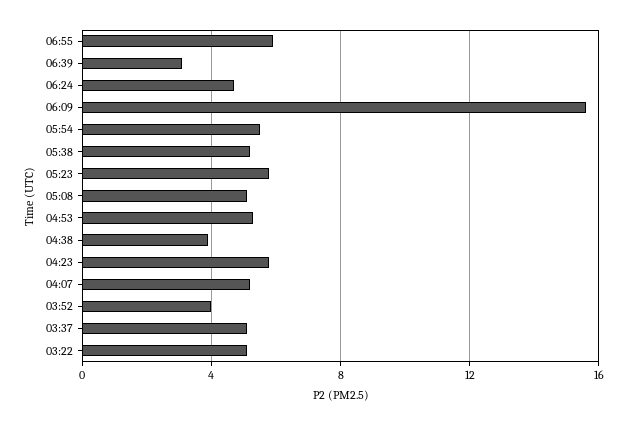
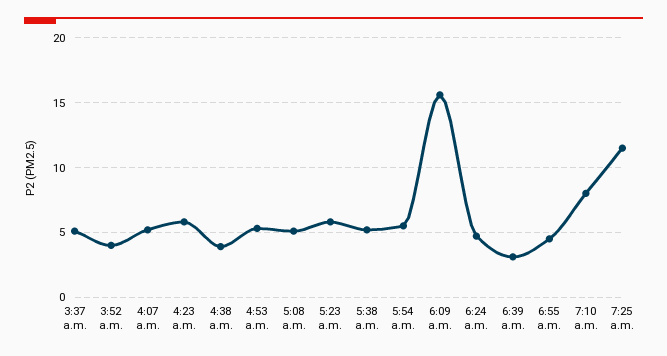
06:55: 6 -> 4.5
03:22: 5 -> none
7:10 a.m.: none -> 8
7:25 a.m.: none -> 11.5

